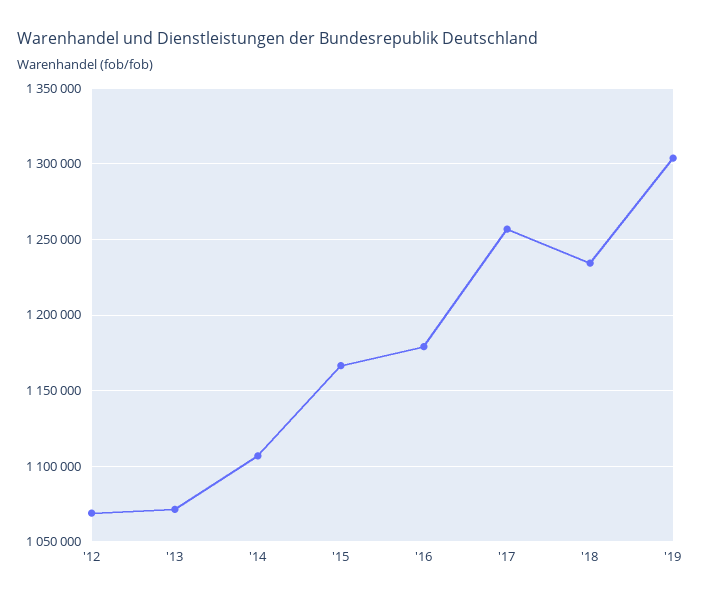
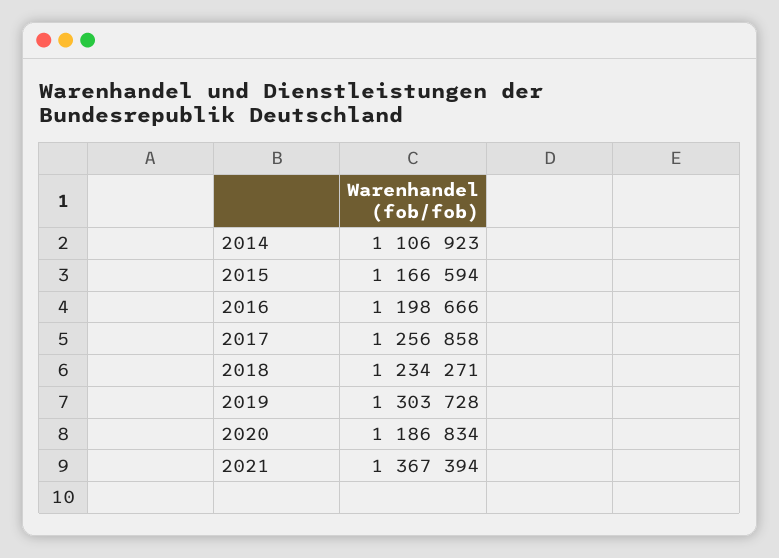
'12: 1070000 -> none
'13: 1070000 -> none
'16: 1180000 -> 1198666
2020: none -> 1186834
2021: none -> 1367394

